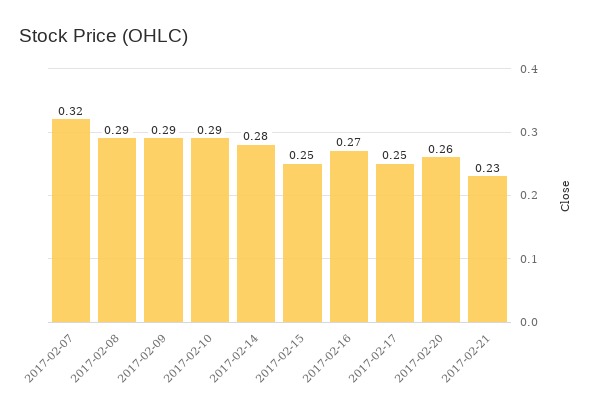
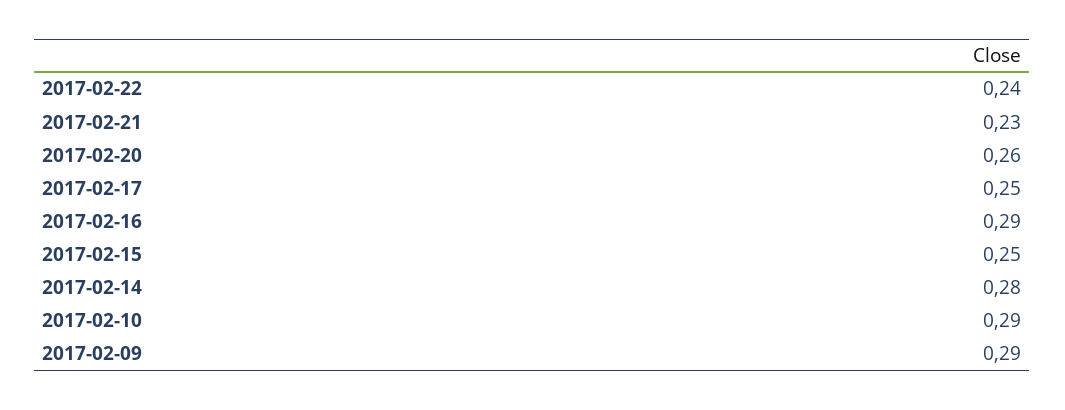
2017-02-07: 0.32 -> none
2017-02-08: 0.29 -> none
2017-02-16: 0.27 -> 0.29
2017-02-22: none -> 0.24

